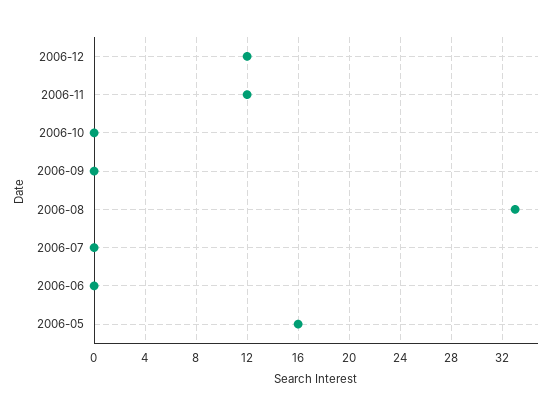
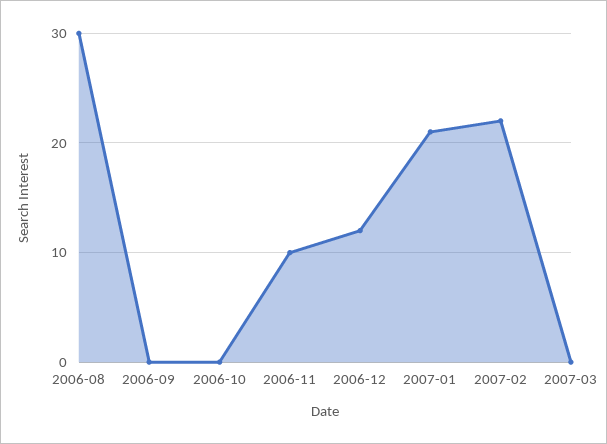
2006-11: 12 -> 10
2006-08: 33 -> 30
2006-07: 0 -> none
2006-06: 0 -> none
2006-05: 16 -> none
2007-01: none -> 21
2007-02: none -> 22
2007-03: none -> 0

